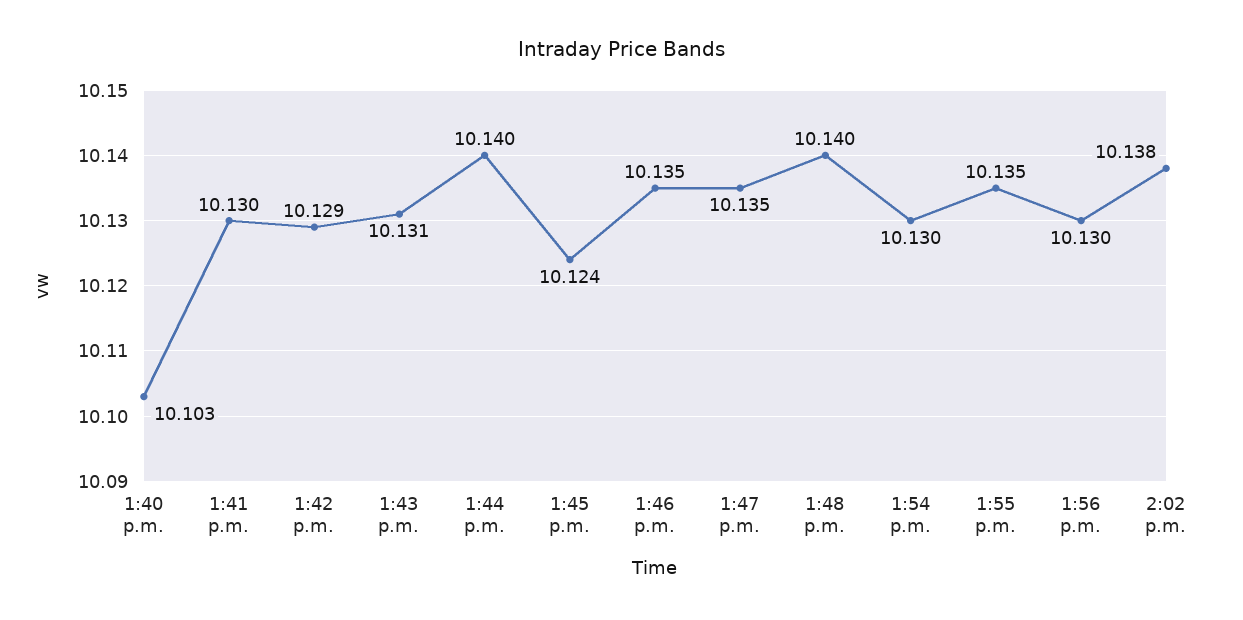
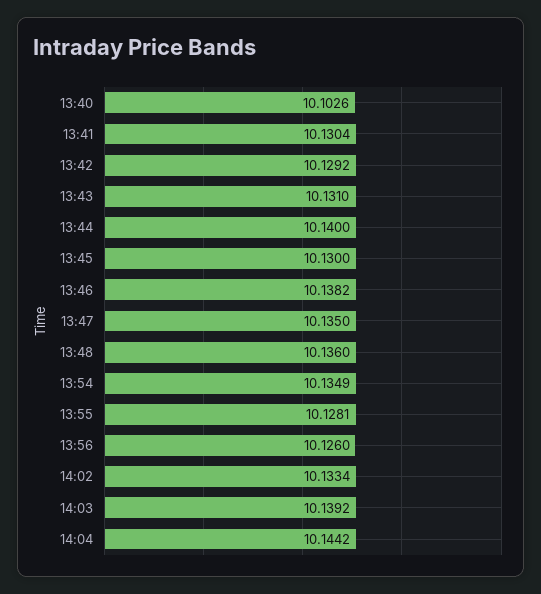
1:45 p.m.: 10.124 -> 10.13
1:46 p.m.: 10.135 -> 10.1382
1:48 p.m.: 10.14 -> 10.136
1:54 p.m.: 10.13 -> 10.1349
1:55 p.m.: 10.135 -> 10.1281
1:56 p.m.: 10.13 -> 10.126
2:02 p.m.: 10.138 -> 10.1334
14:03: none -> 10.1392
14:04: none -> 10.1442

